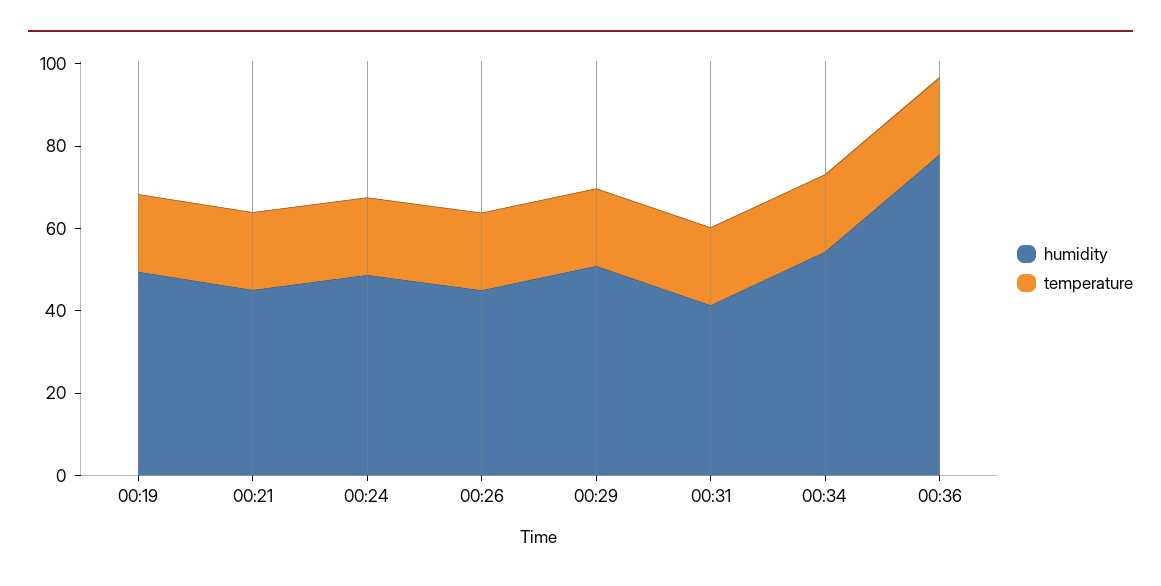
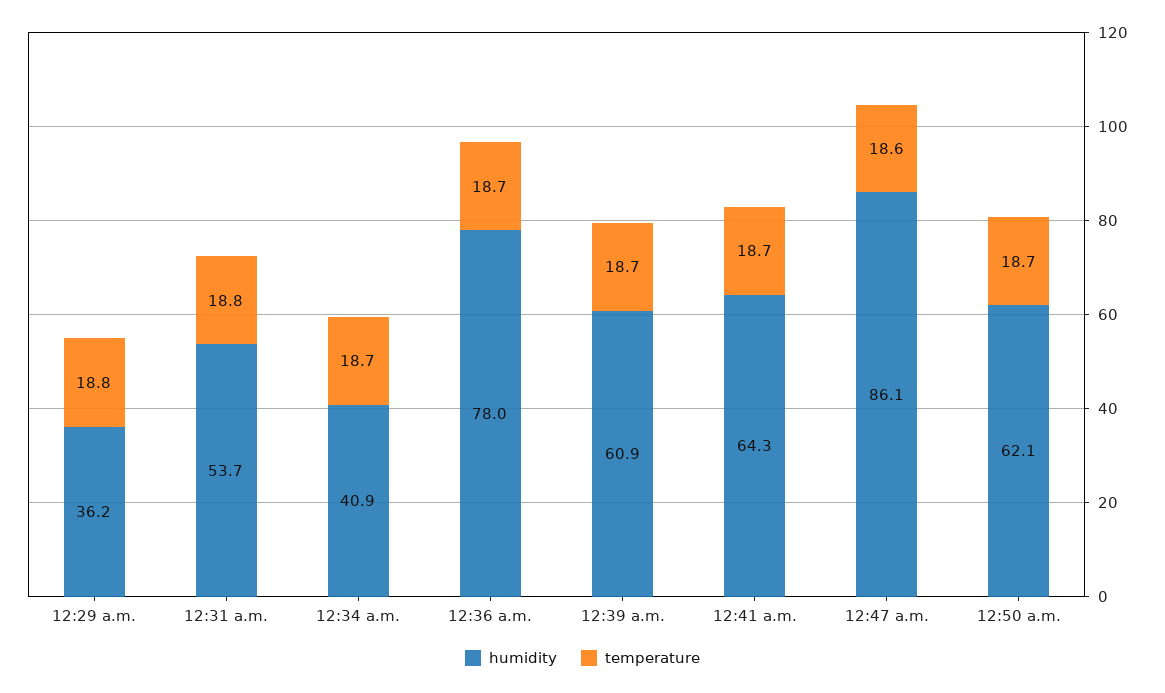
humidity, 00:19: 50 -> none
temperature, 00:19: 20 -> none
humidity, 00:21: 45 -> none
temperature, 00:21: 20 -> none
humidity, 00:24: 50 -> none
temperature, 00:24: 20 -> none
humidity, 00:26: 45 -> none
temperature, 00:26: 20 -> none
humidity, 00:29: 50 -> 36.2
humidity, 00:31: 40 -> 53.7
humidity, 00:34: 55 -> 40.9
humidity, 12:39 a.m.: none -> 60.9
temperature, 12:39 a.m.: none -> 18.7
humidity, 12:41 a.m.: none -> 64.3
temperature, 12:41 a.m.: none -> 18.7
humidity, 12:47 a.m.: none -> 86.1
temperature, 12:47 a.m.: none -> 18.6
humidity, 12:50 a.m.: none -> 62.1
temperature, 12:50 a.m.: none -> 18.7

